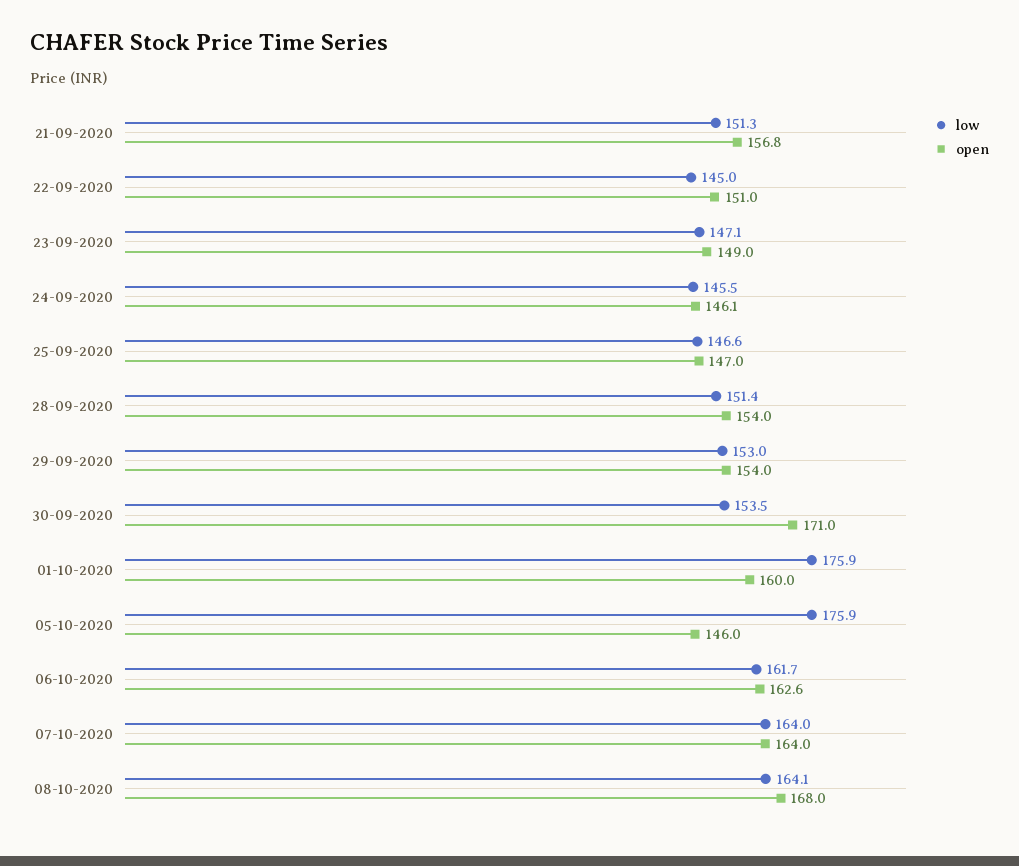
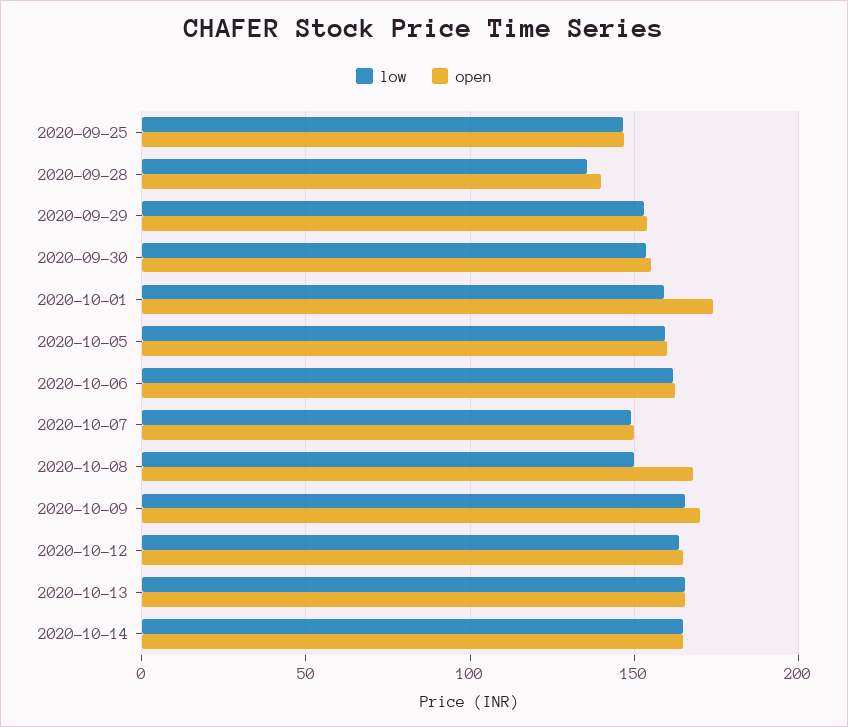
low, 21-09-2020: 151.3 -> none
open, 21-09-2020: 156.8 -> none
low, 22-09-2020: 145 -> none
open, 22-09-2020: 151 -> none
low, 23-09-2020: 147.1 -> none
open, 23-09-2020: 149 -> none
low, 24-09-2020: 145.5 -> none
open, 24-09-2020: 146.1 -> none
low, 28-09-2020: 151.4 -> 135
open, 28-09-2020: 154 -> 140
open, 30-09-2020: 171 -> 155
low, 01-10-2020: 175.9 -> 160
open, 01-10-2020: 160 -> 175
low, 05-10-2020: 175.9 -> 160
open, 05-10-2020: 146 -> 160
low, 07-10-2020: 164 -> 150
open, 07-10-2020: 164 -> 150
low, 08-10-2020: 164.1 -> 150
low, 2020-10-09: none -> 165
open, 2020-10-09: none -> 170
low, 2020-10-12: none -> 165
open, 2020-10-12: none -> 165
low, 2020-10-13: none -> 165
open, 2020-10-13: none -> 165
low, 2020-10-14: none -> 165
open, 2020-10-14: none -> 165

